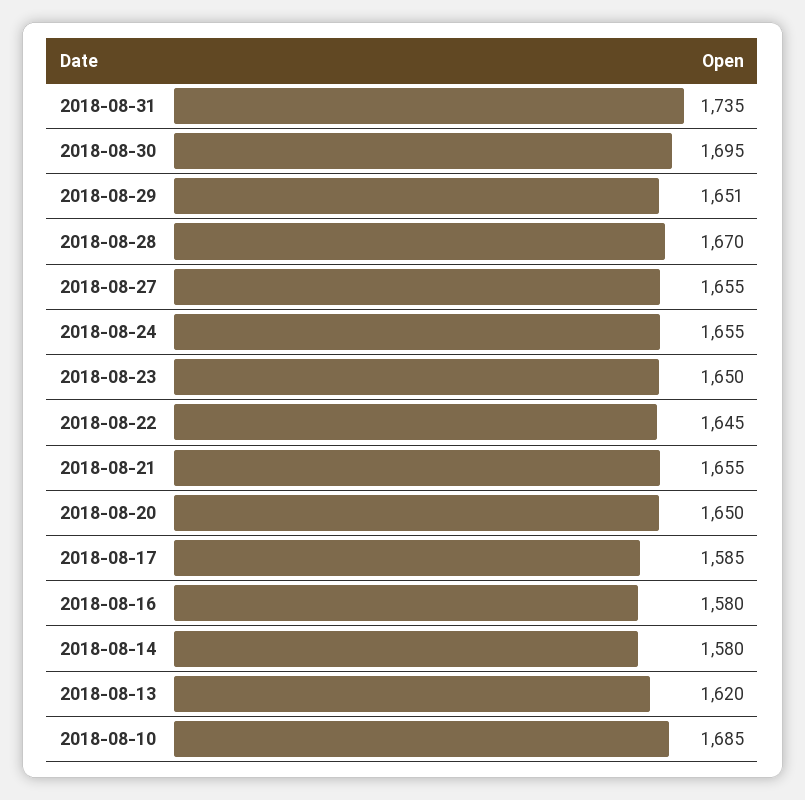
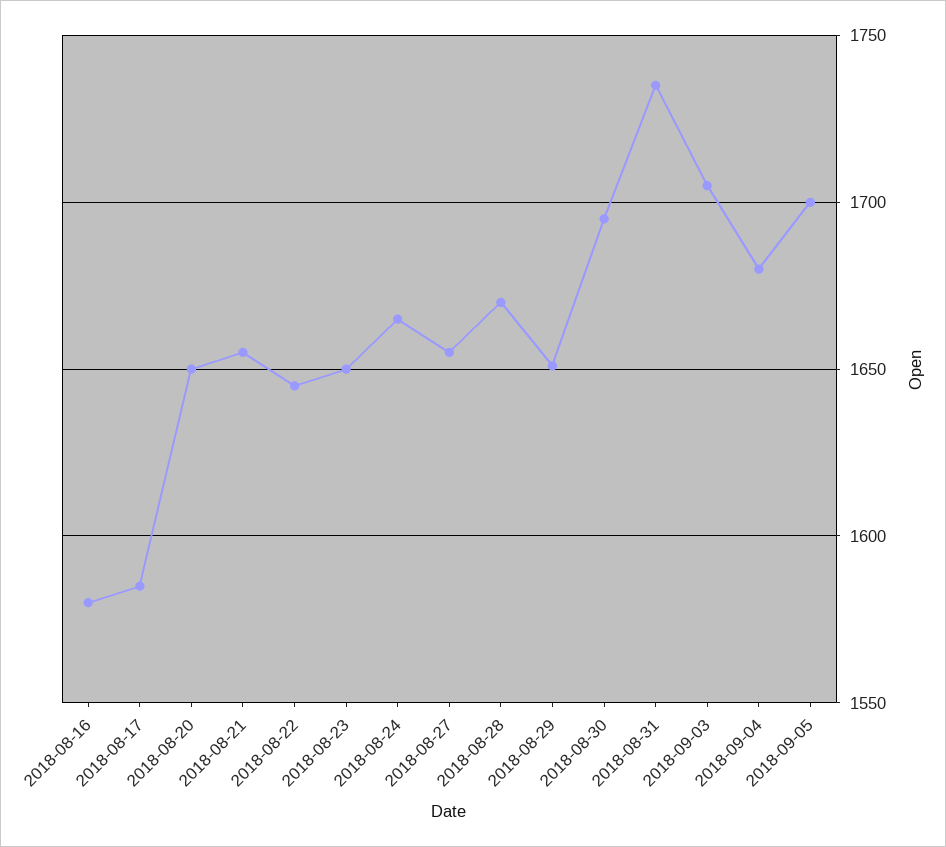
2018-08-24: 1655 -> 1665
2018-08-14: 1580 -> none
2018-08-13: 1620 -> none
2018-08-10: 1685 -> none
2018-09-03: none -> 1705
2018-09-04: none -> 1680
2018-09-05: none -> 1700

